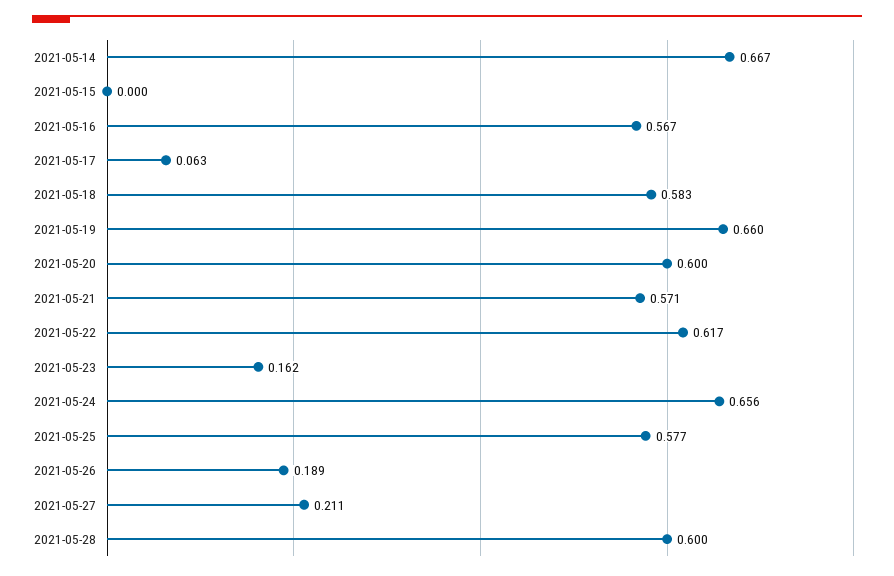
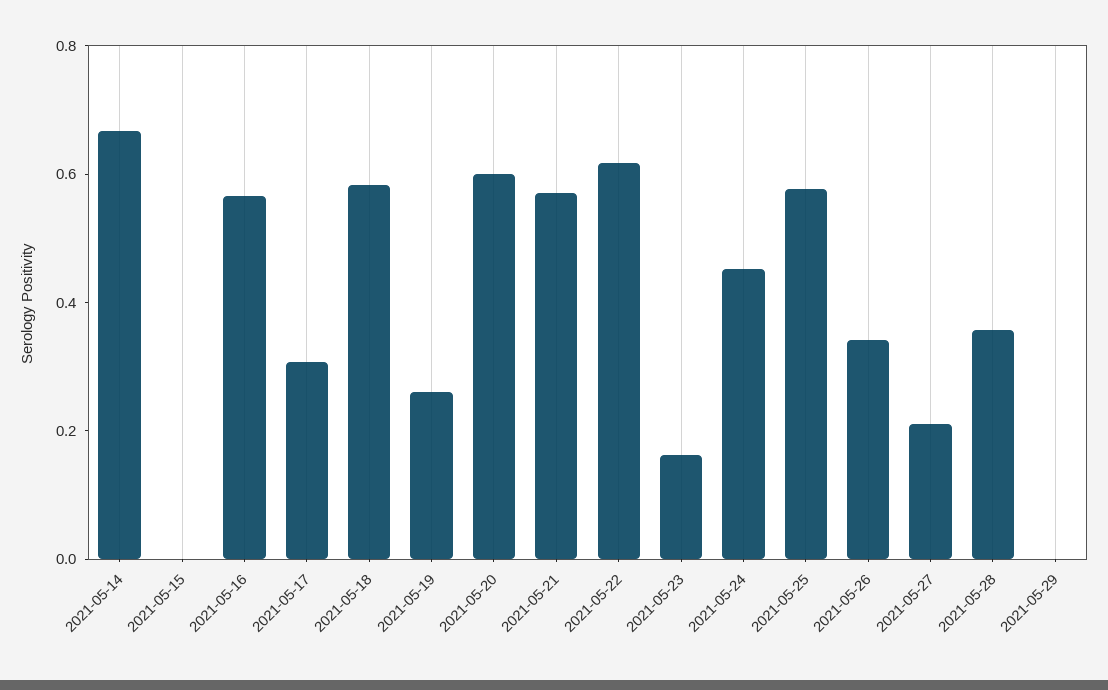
2021-05-17: 0.063 -> 0.3
2021-05-19: 0.66 -> 0.25
2021-05-24: 0.656 -> 0.45
2021-05-26: 0.189 -> 0.35
2021-05-28: 0.6 -> 0.35
2021-05-29: none -> 0

